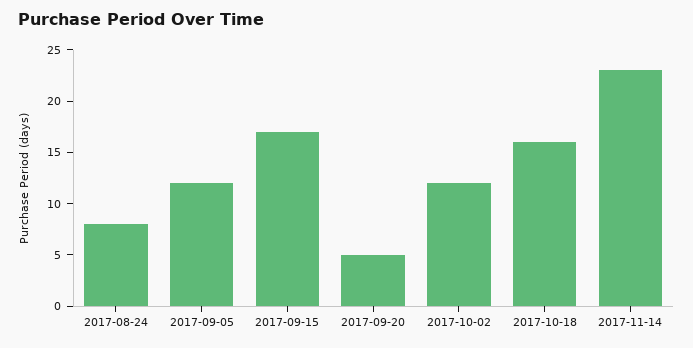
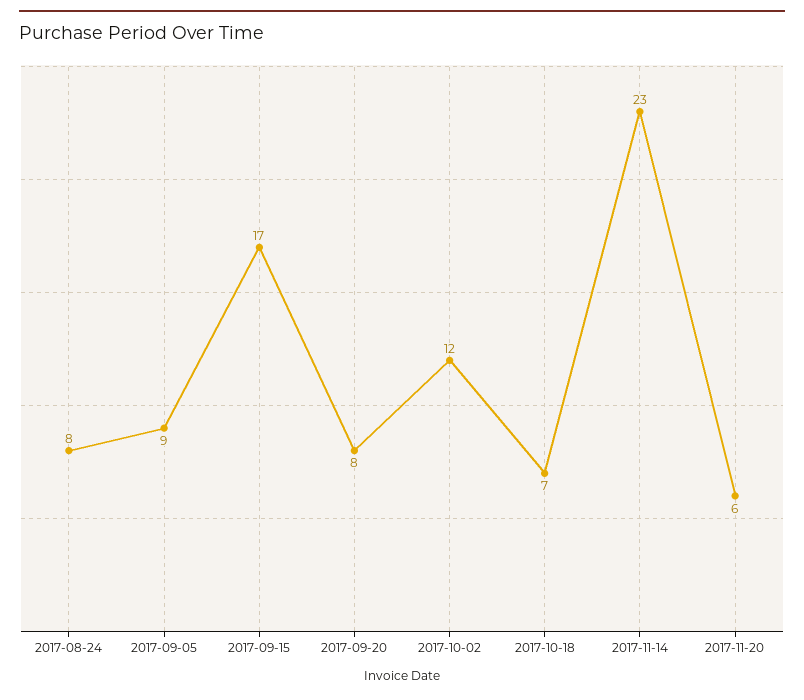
2017-09-05: 12 -> 9
2017-09-20: 5 -> 8
2017-10-18: 16 -> 7
2017-11-20: none -> 6

